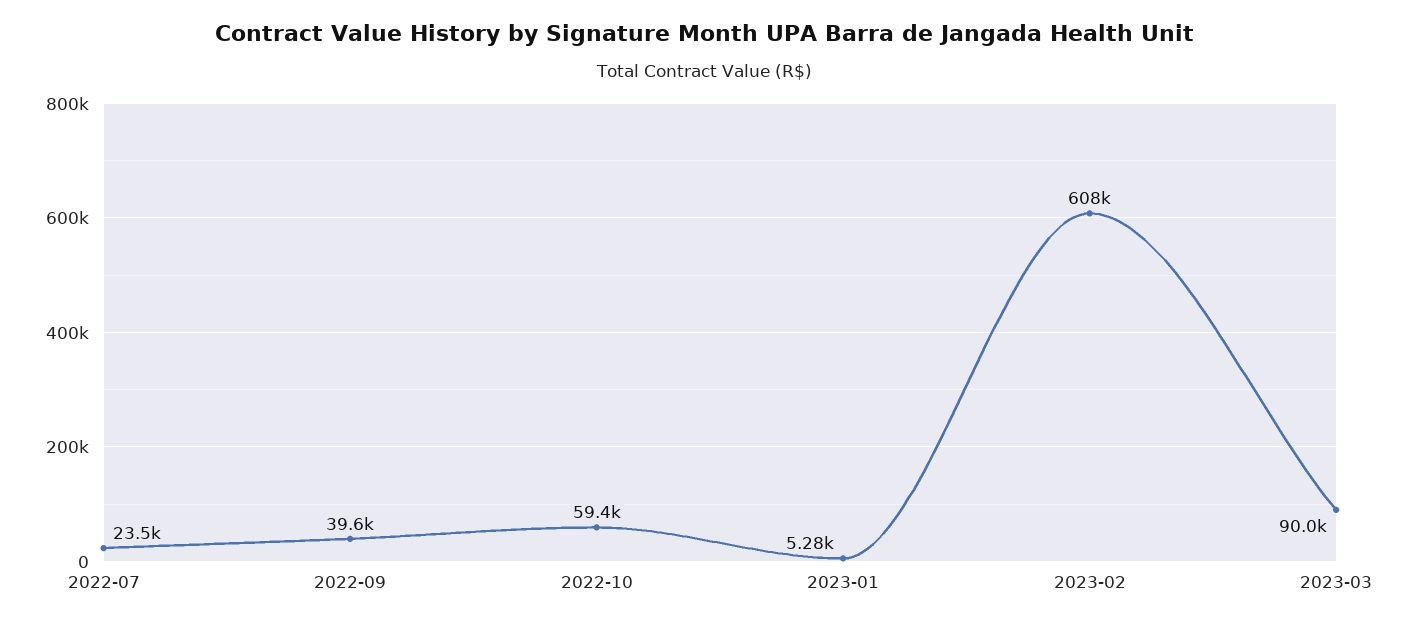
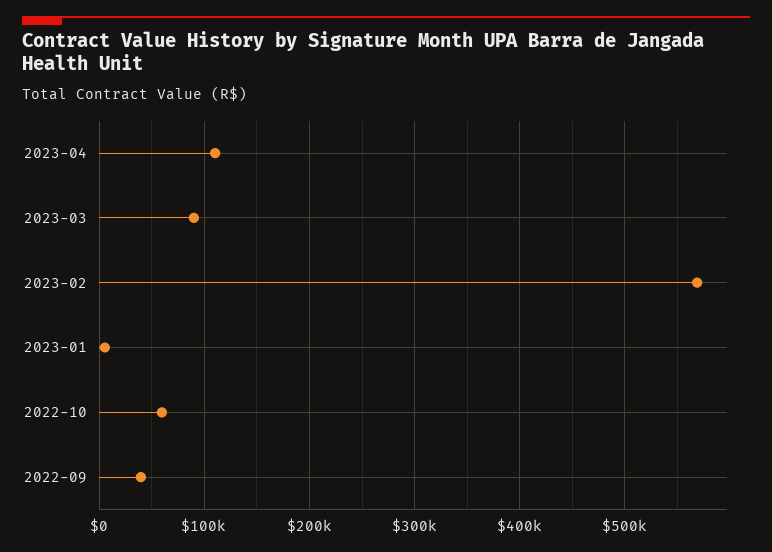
2022-07: 23500 -> none
2023-02: 608000 -> 570000
2023-04: none -> 110000

